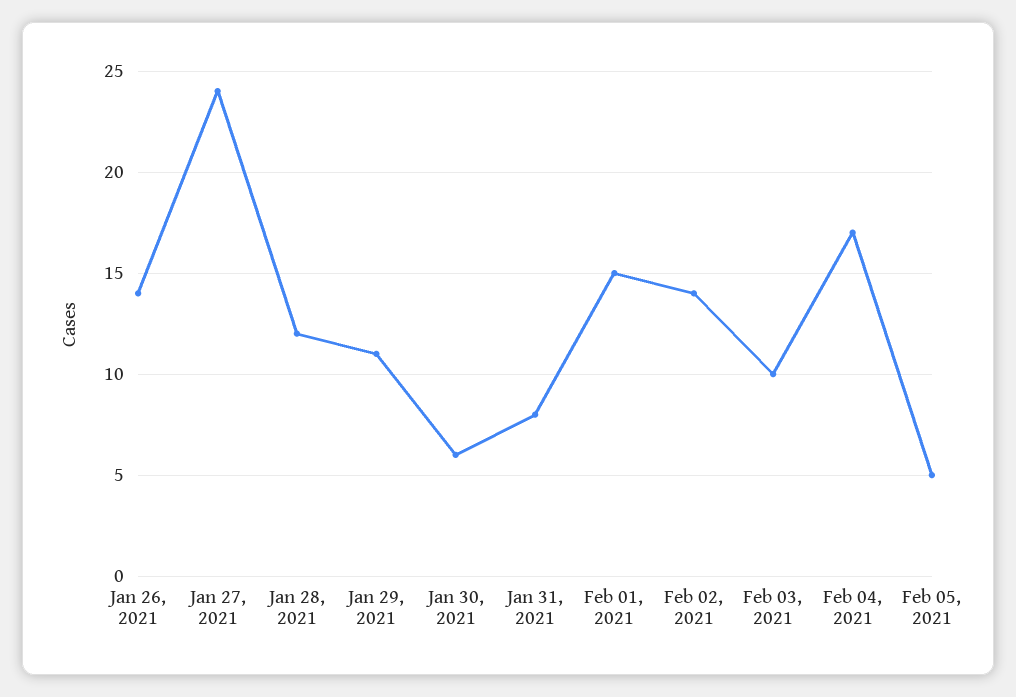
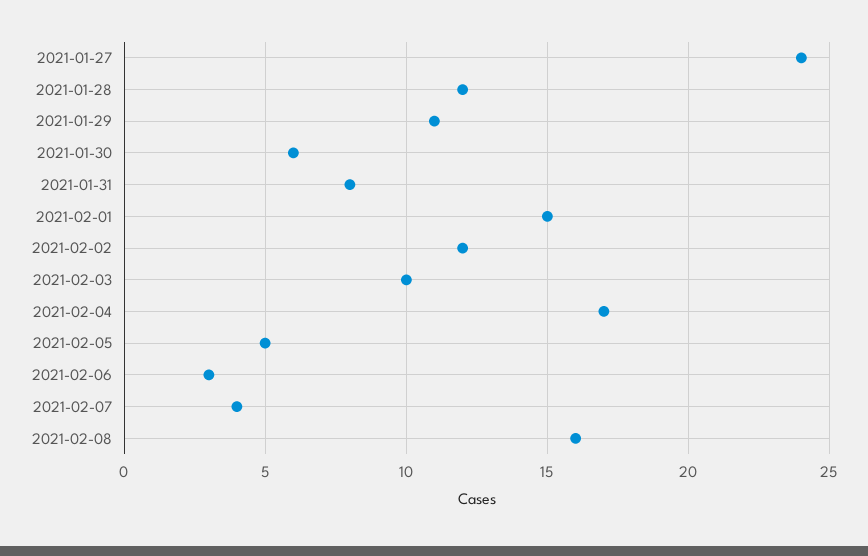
Jan 26, 2021: 14 -> none
Feb 02, 2021: 14 -> 12
2021-02-06: none -> 3
2021-02-07: none -> 4
2021-02-08: none -> 16

